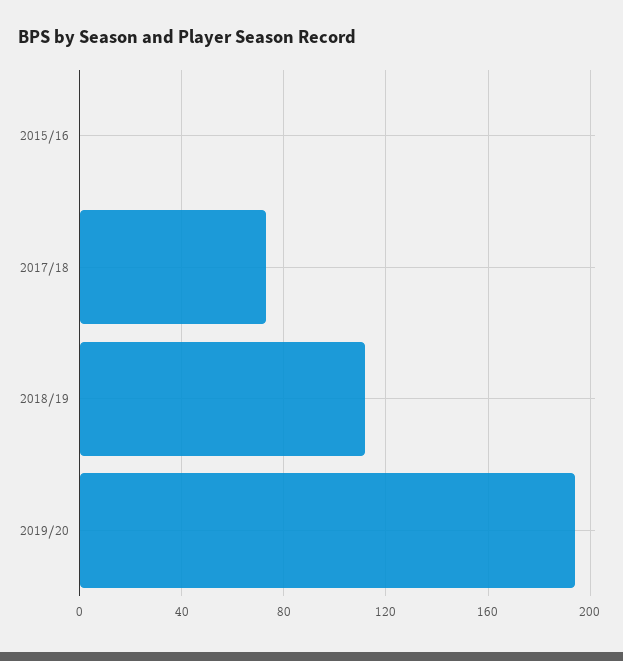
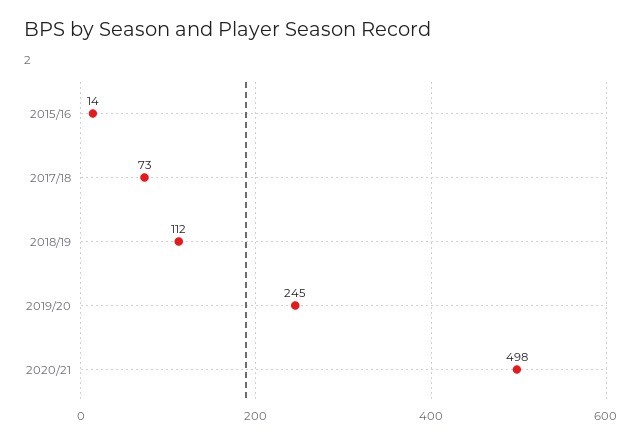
2015/16: 0 -> 14
2019/20: 195 -> 245
2020/21: none -> 498

